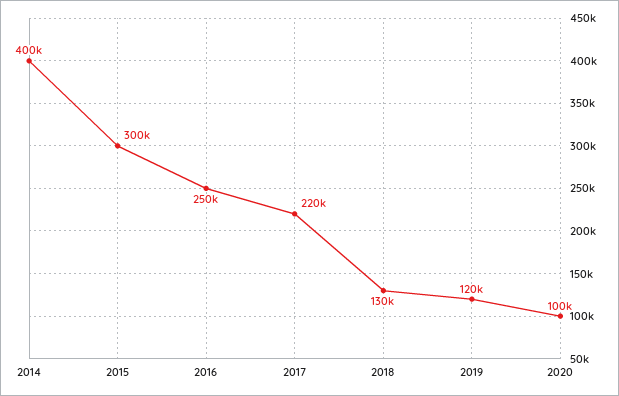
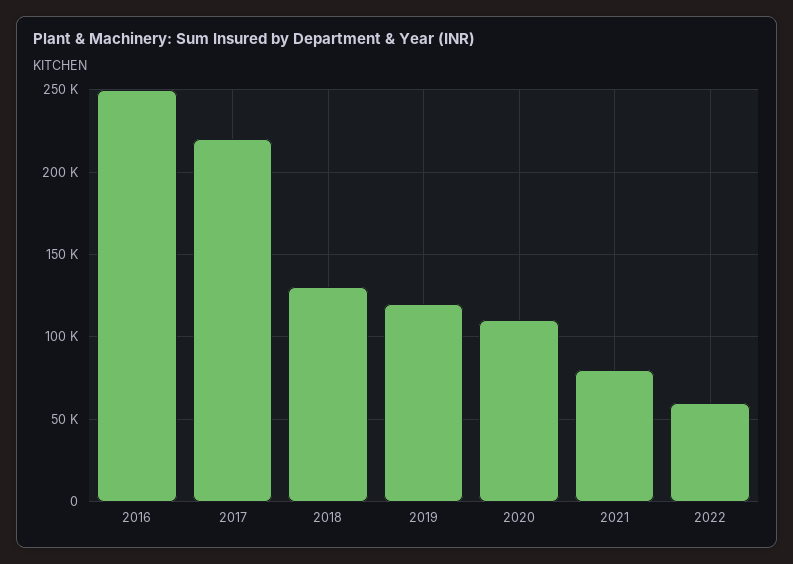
2014: 400000 -> none
2015: 300000 -> none
2020: 100000 -> 110000
2021: none -> 80000
2022: none -> 60000

